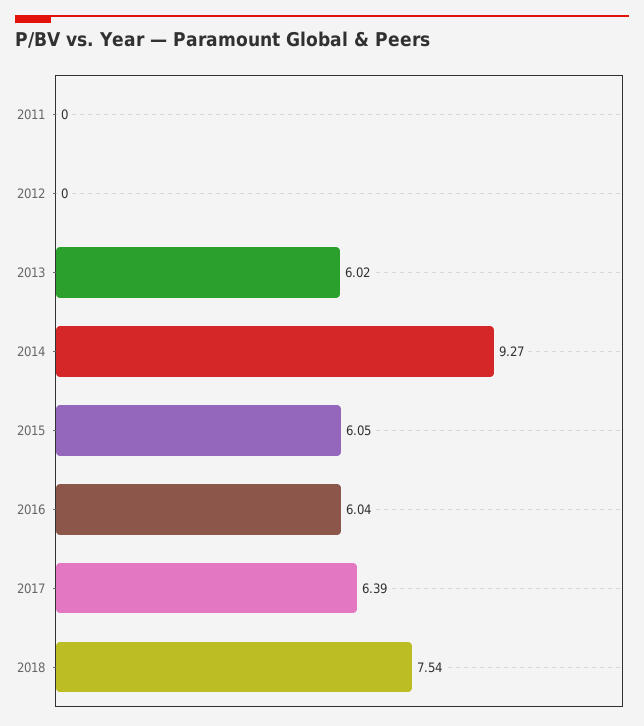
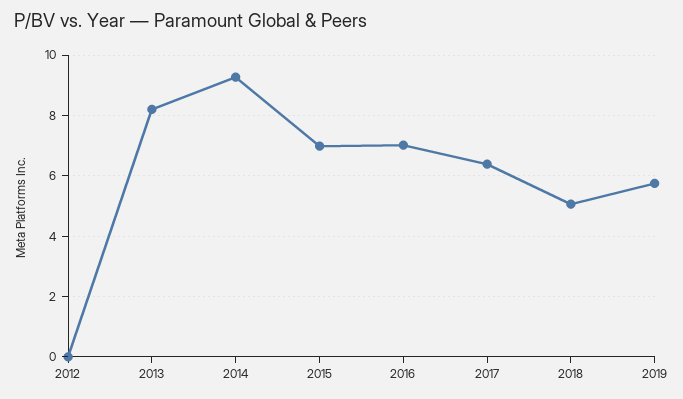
2011: 0 -> none
2013: 6.02 -> 8.2
2015: 6.05 -> 7
2016: 6.04 -> 7
2018: 7.54 -> 5
2019: none -> 5.8

